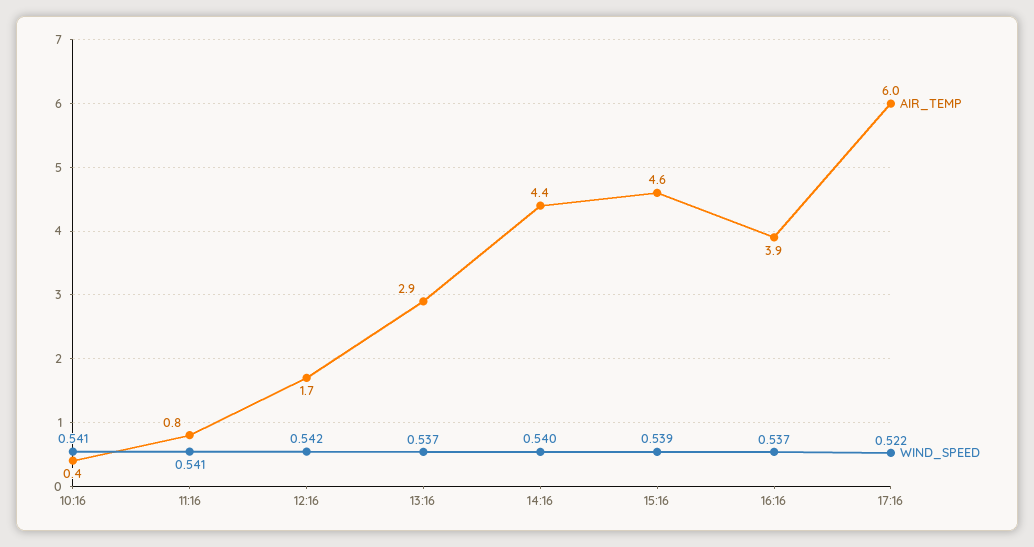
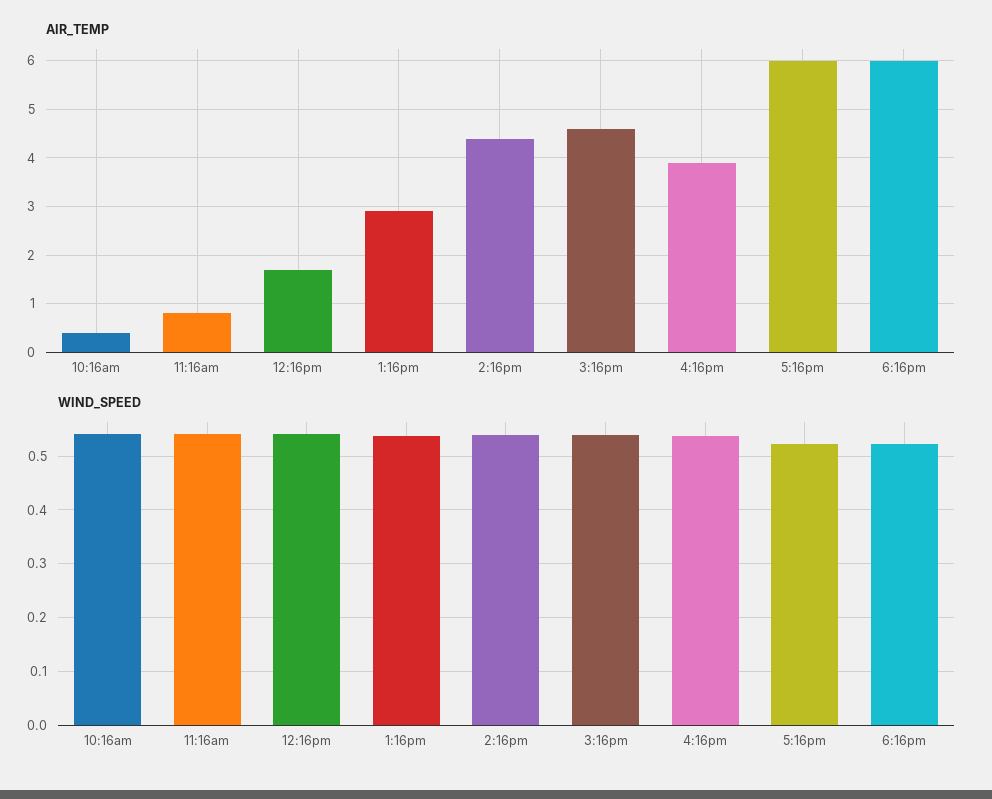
AIR_TEMP, 6:16pm: none -> 6
WIND_SPEED, 6:16pm: none -> 0.52

